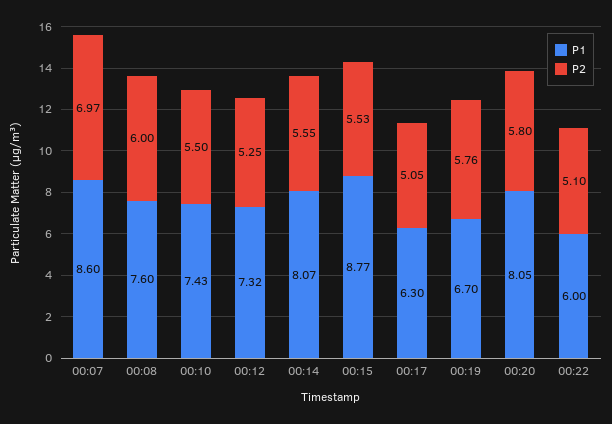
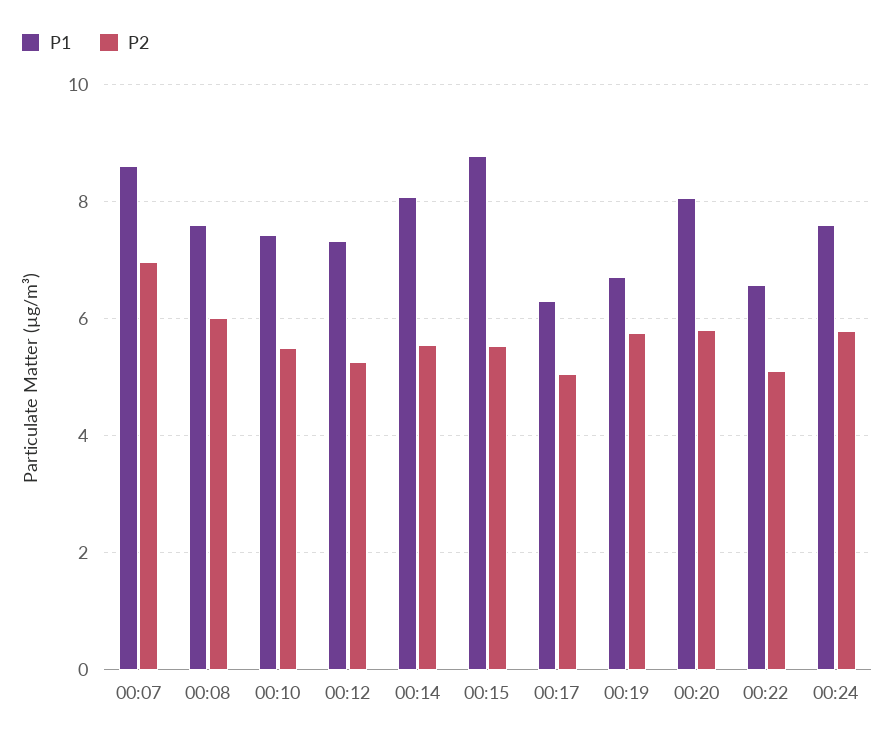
P1, 00:22: 6 -> 6.6
P1, 00:24: none -> 7.6
P2, 00:24: none -> 5.8

